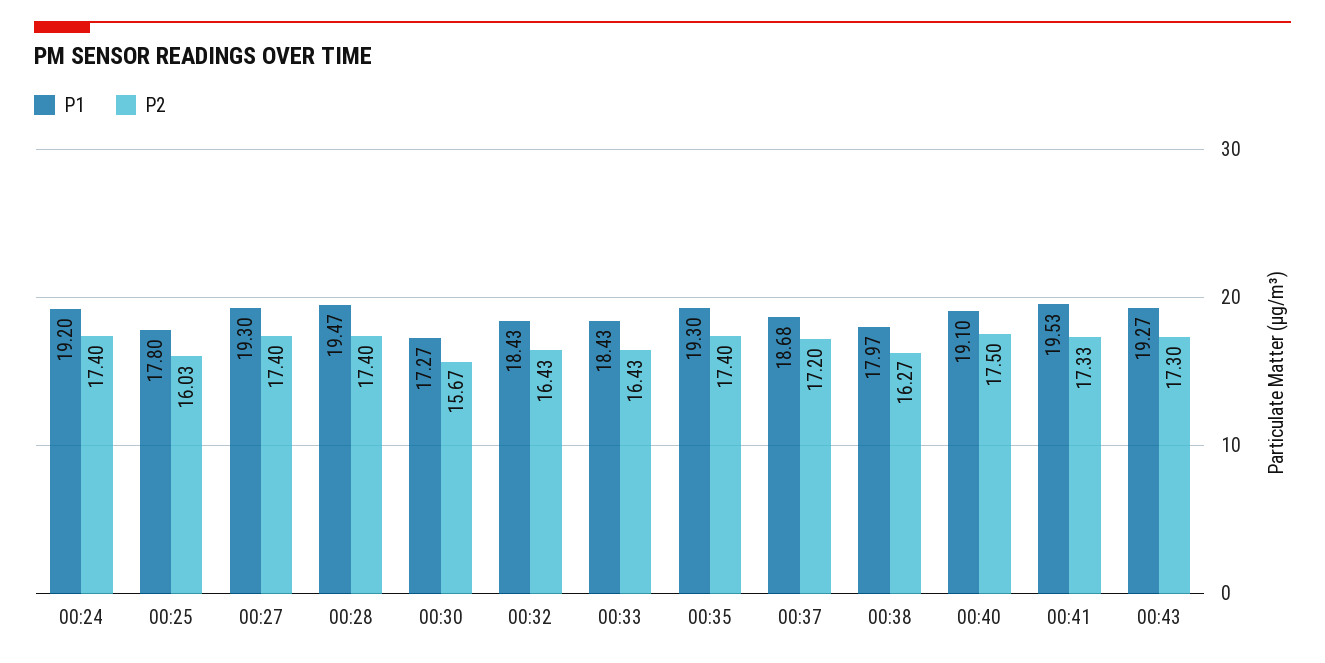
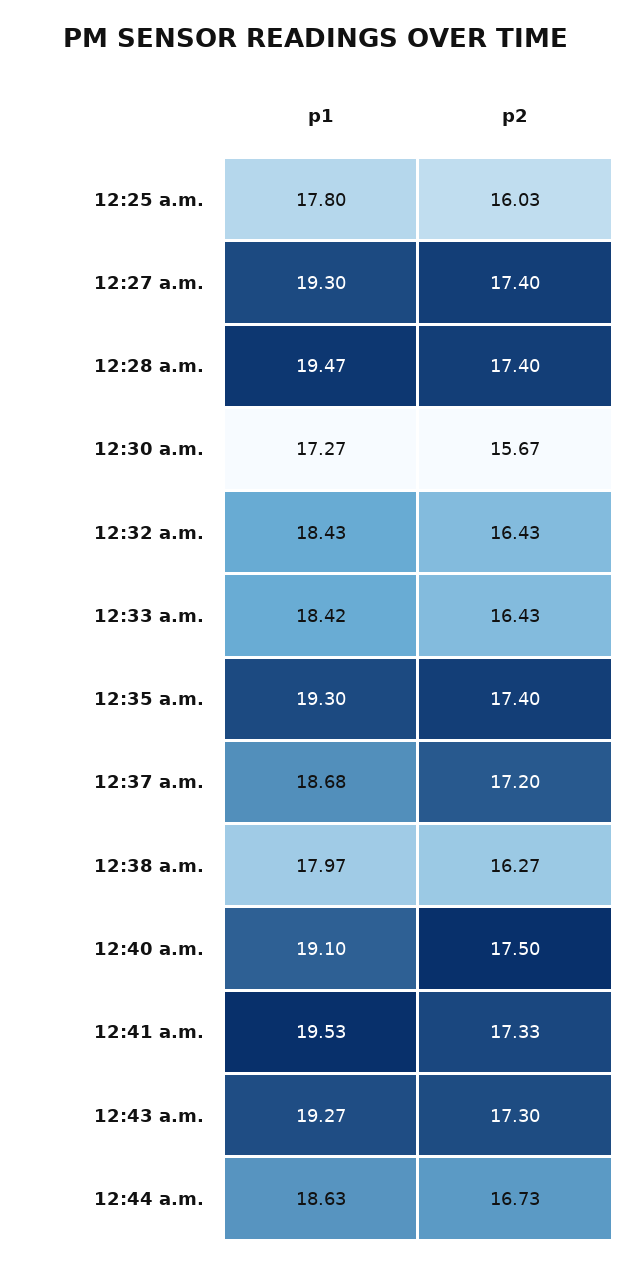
P1, 00:24: 19.2 -> none
P2, 00:24: 17.4 -> none
P1, 00:33: 18.43 -> 18.42
P1, 12:44 a.m.: none -> 18.63
P2, 12:44 a.m.: none -> 16.73

